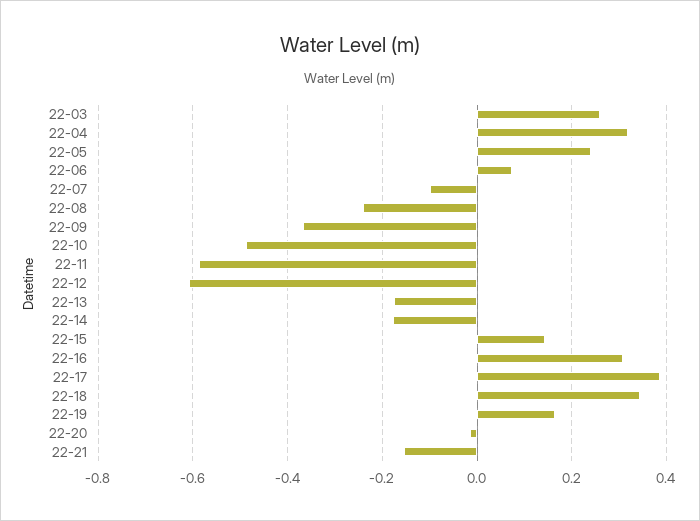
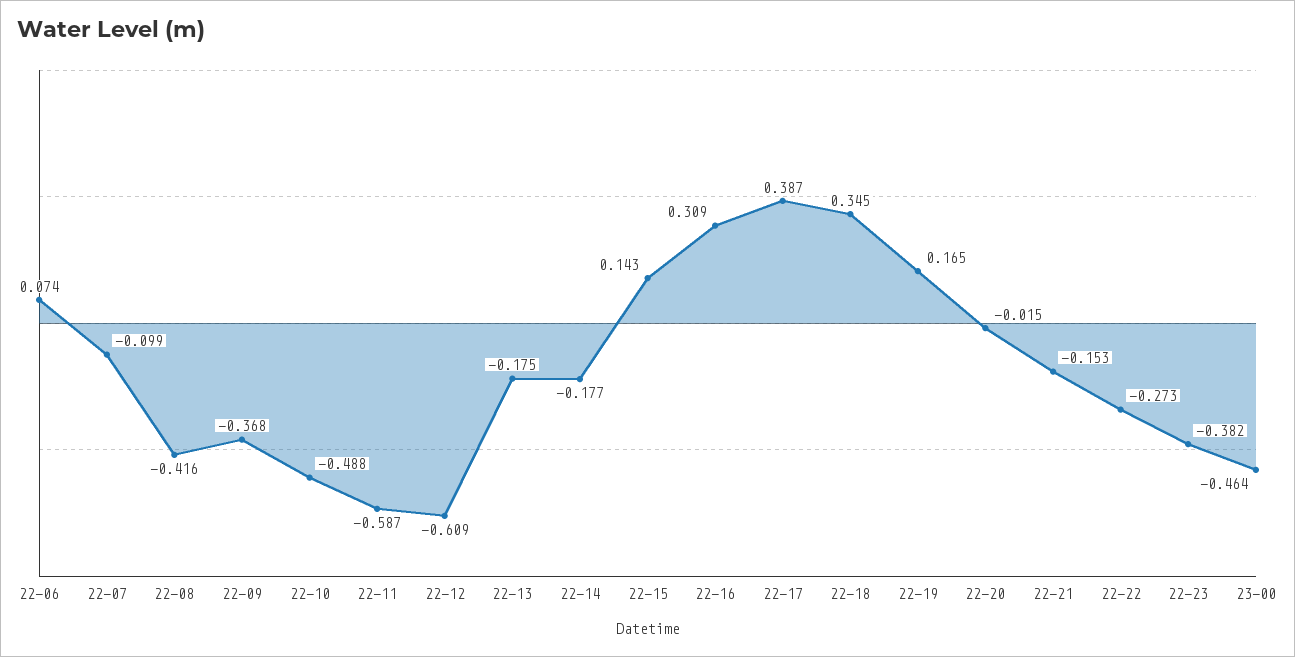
22-03: 0.26 -> none
22-04: 0.32 -> none
22-05: 0.24 -> none
22-08: -0.24 -> -0.416
22-22: none -> -0.273
22-23: none -> -0.382
23-00: none -> -0.464

